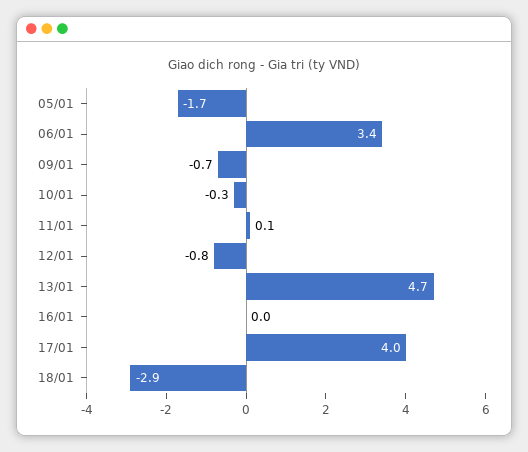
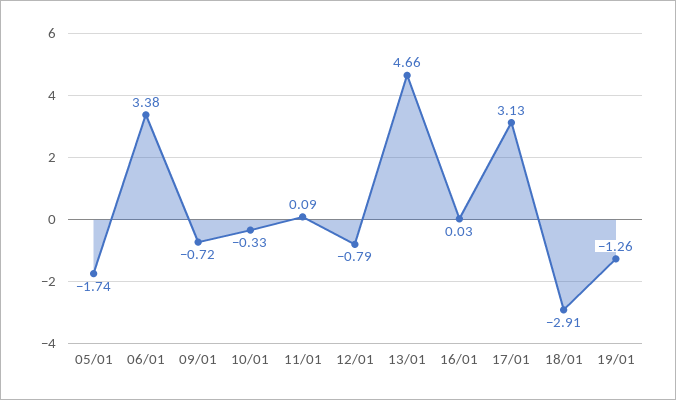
17/01: 4 -> 3.13
19/01: none -> -1.26

